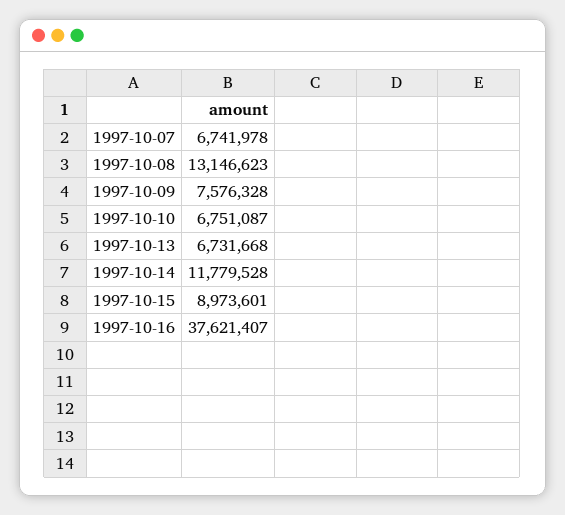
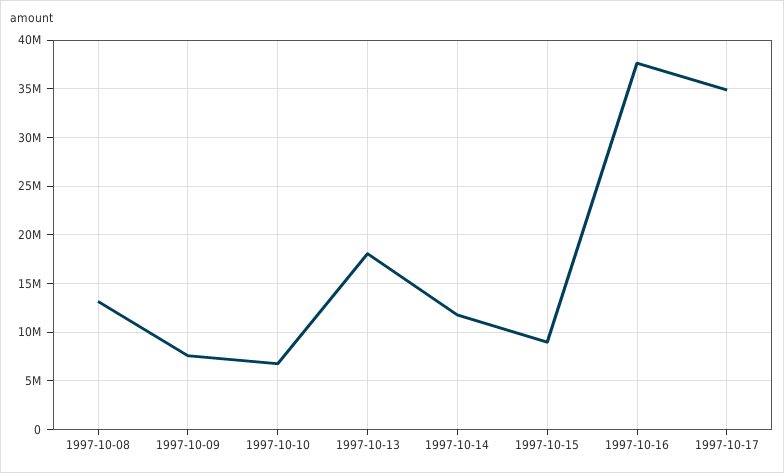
1997-10-07: 6741978 -> none
1997-10-13: 6731668 -> 18000000
1997-10-17: none -> 35000000

